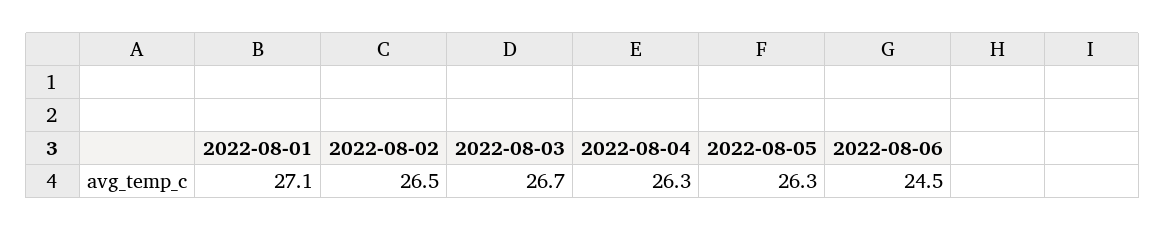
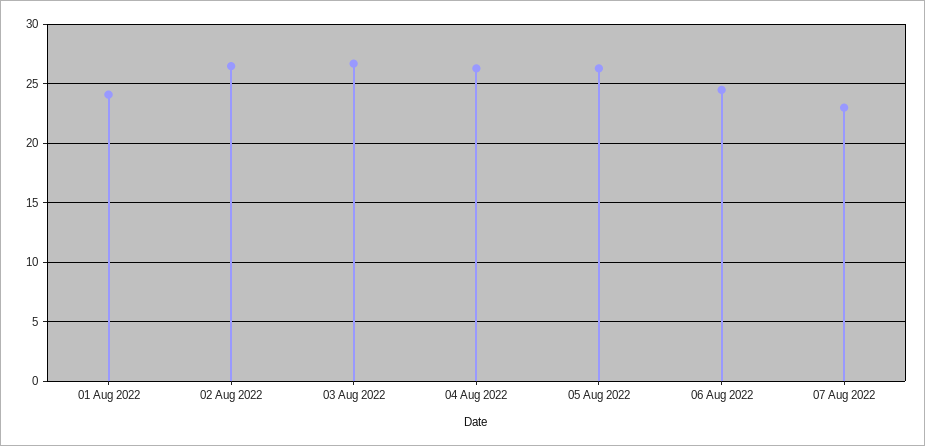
2022-08-01: 27.1 -> 24
07 Aug 2022: none -> 23

